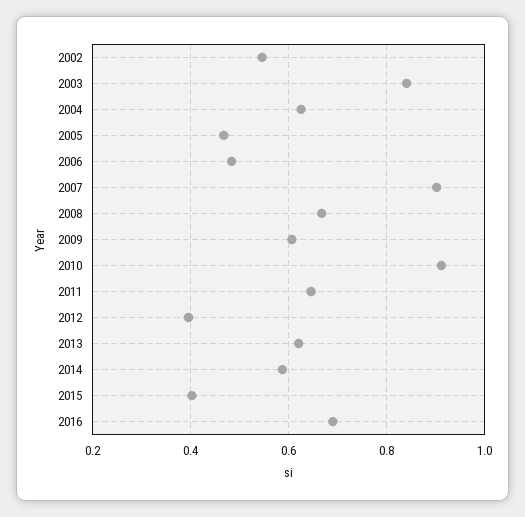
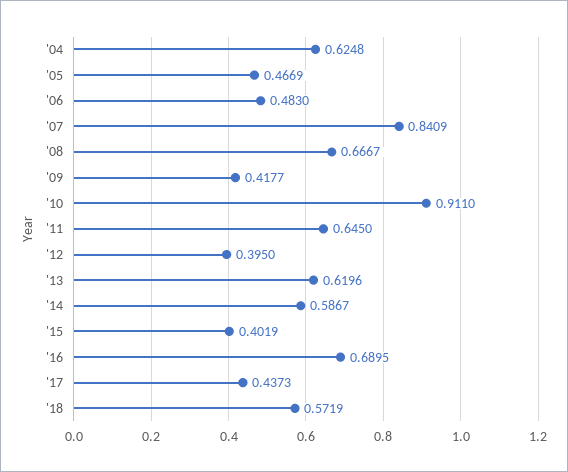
2002: 0.54 -> none
2003: 0.84 -> none
2007: 0.9 -> 0.8409
2009: 0.6 -> 0.4177
'17: none -> 0.4373
'18: none -> 0.5719

